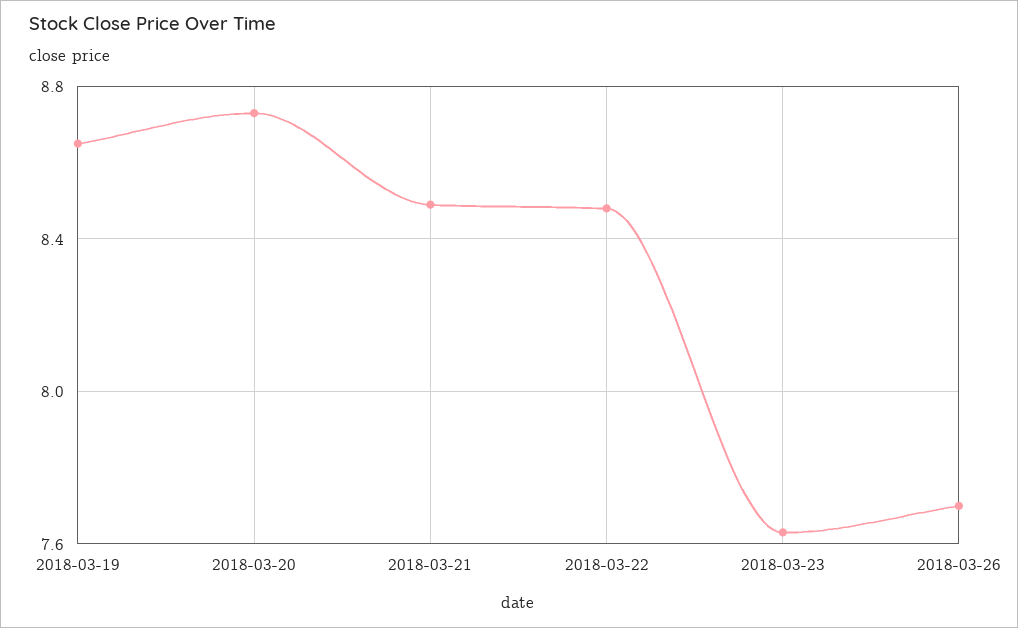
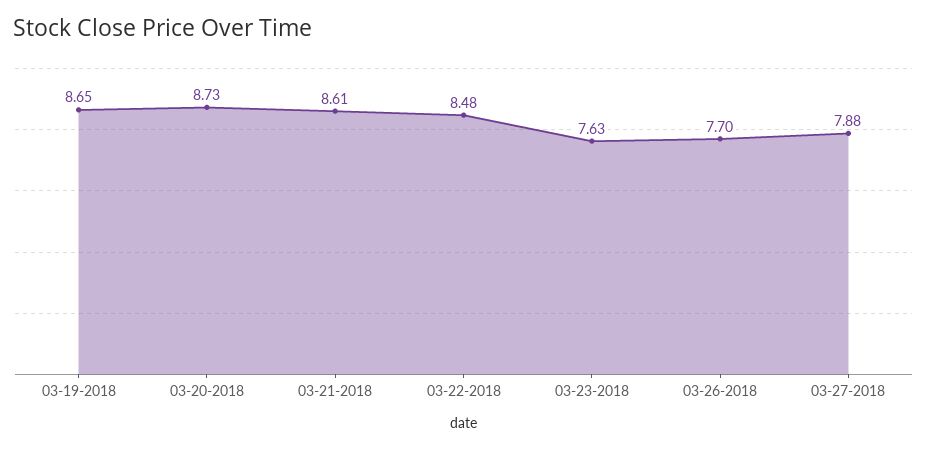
2018-03-21: 8.5 -> 8.61
03-27-2018: none -> 7.88

